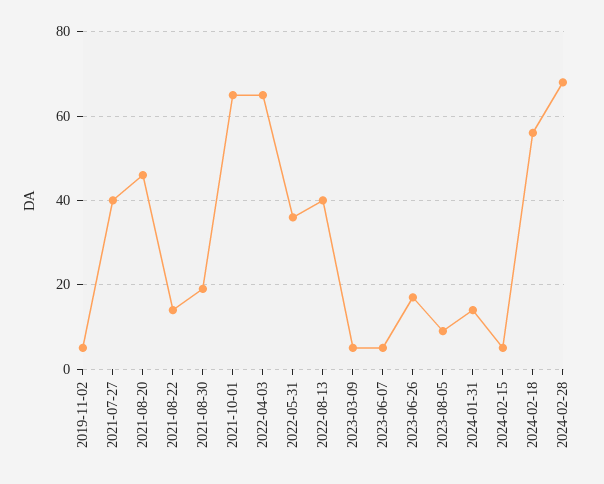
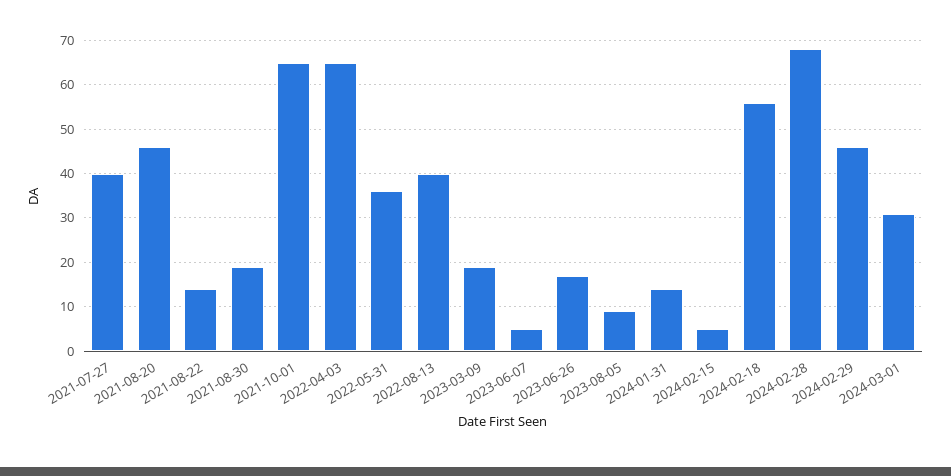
2019-11-02: 5 -> none
2023-03-09: 5 -> 20
2024-02-29: none -> 45
2024-03-01: none -> 30

